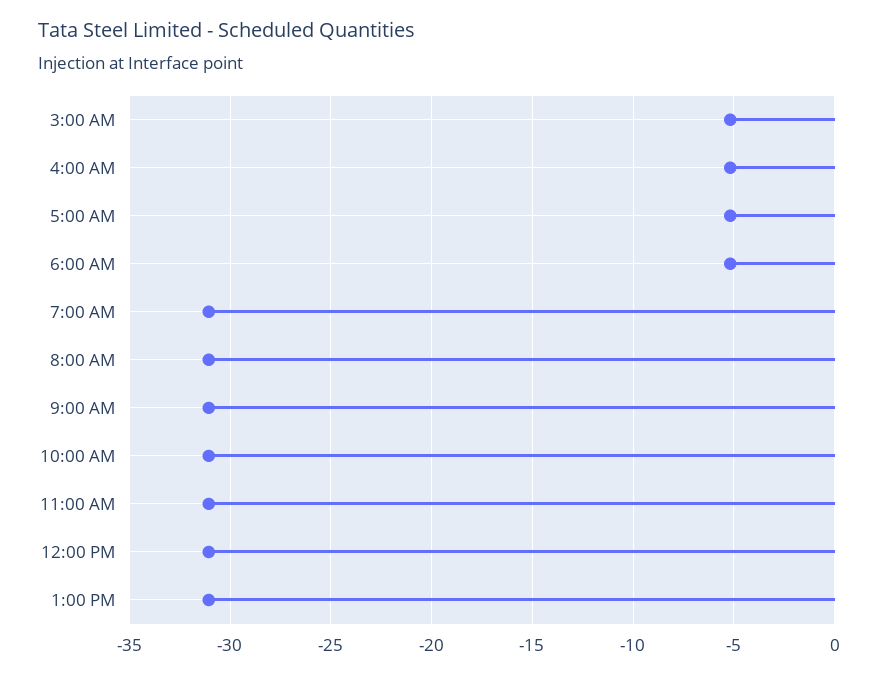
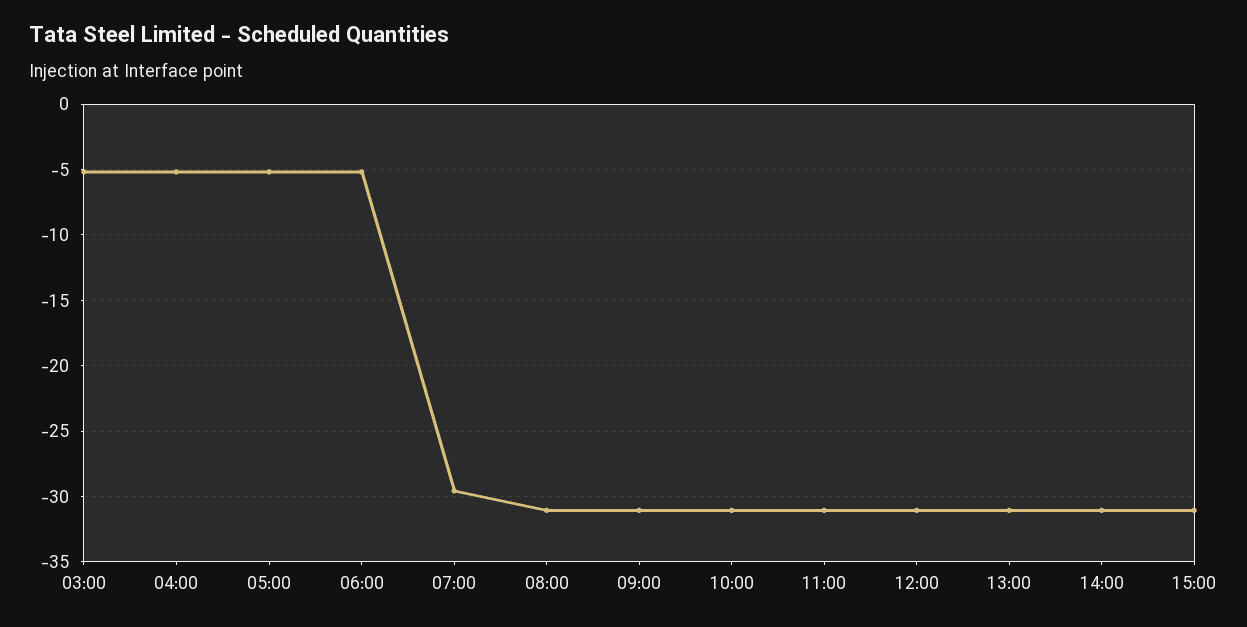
7:00 AM: -31 -> -29.5
14:00: none -> -31
15:00: none -> -31

